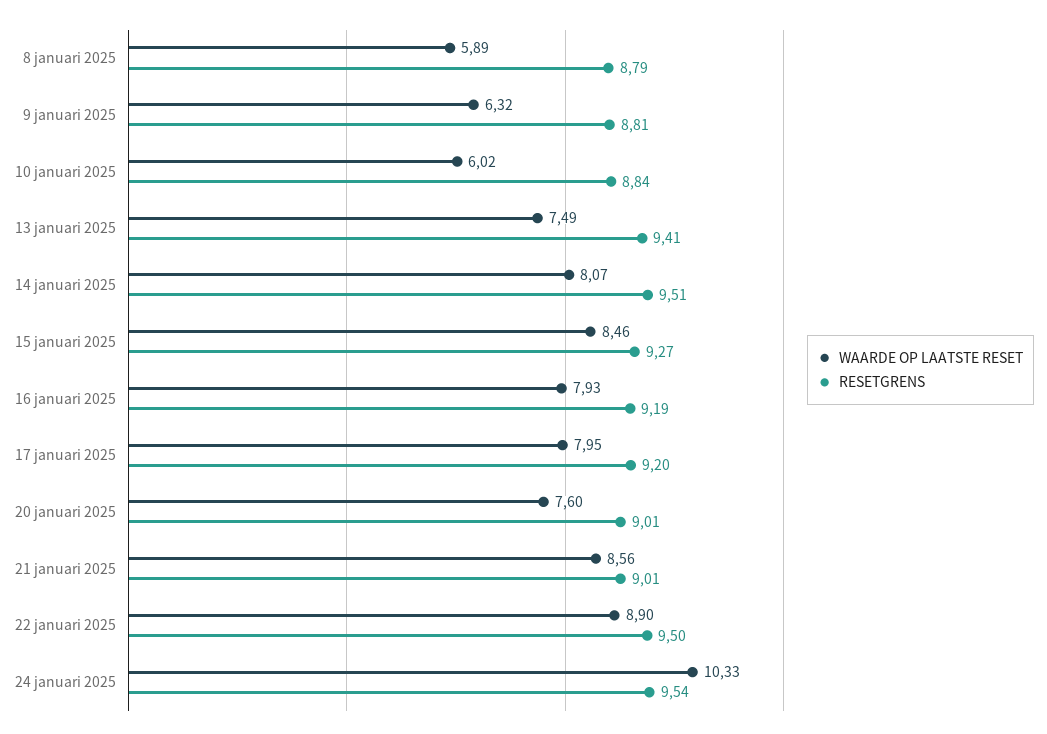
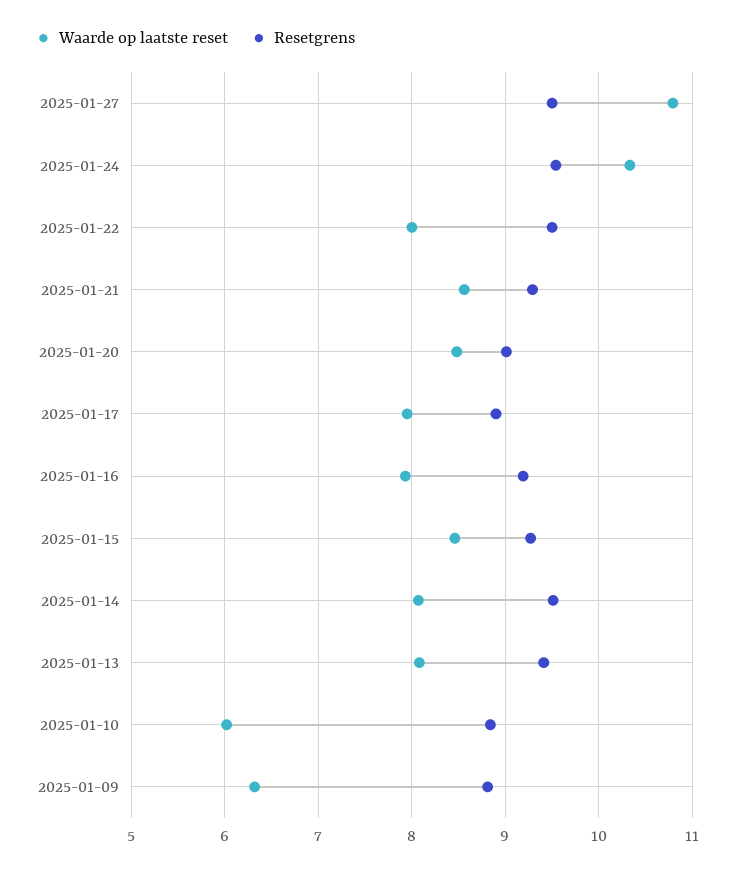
WAARDE OP LAATSTE RESET, 8 januari 2025: 5.89 -> none
RESETGRENS, 8 januari 2025: 8.79 -> none
WAARDE OP LAATSTE RESET, 13 januari 2025: 7.49 -> 8.1
RESETGRENS, 17 januari 2025: 9.2 -> 8.9
WAARDE OP LAATSTE RESET, 20 januari 2025: 7.6 -> 8.5
RESETGRENS, 21 januari 2025: 9.01 -> 9.3
WAARDE OP LAATSTE RESET, 22 januari 2025: 8.9 -> 8
WAARDE OP LAATSTE RESET, 2025-01-27: none -> 10.8
RESETGRENS, 2025-01-27: none -> 9.5

